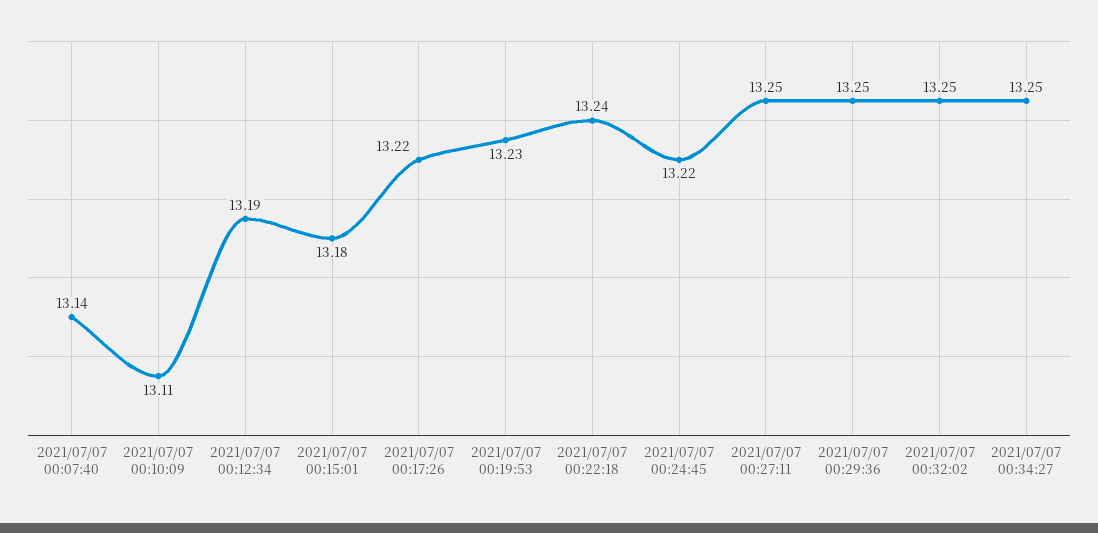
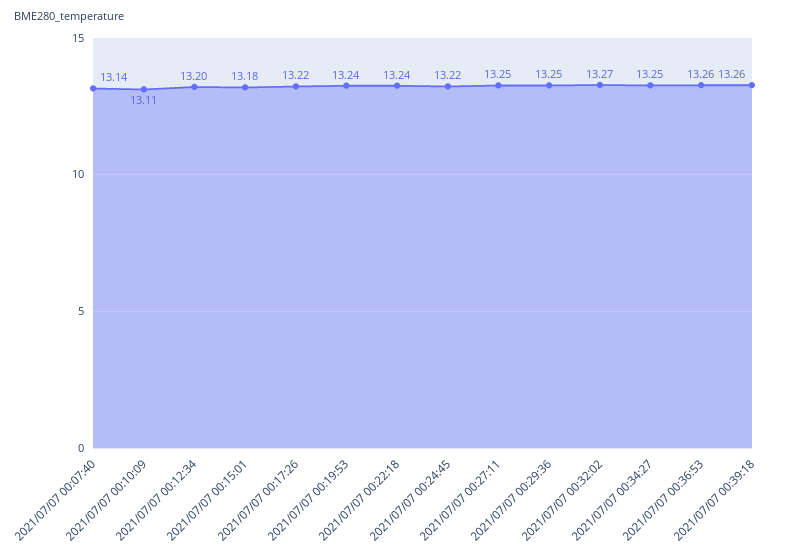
2021/07/07 00:12:34: 13.19 -> 13.2
2021/07/07 00:19:53: 13.23 -> 13.24
2021/07/07 00:32:02: 13.25 -> 13.27
2021/07/07 00:36:53: none -> 13.26
2021/07/07 00:39:18: none -> 13.26

